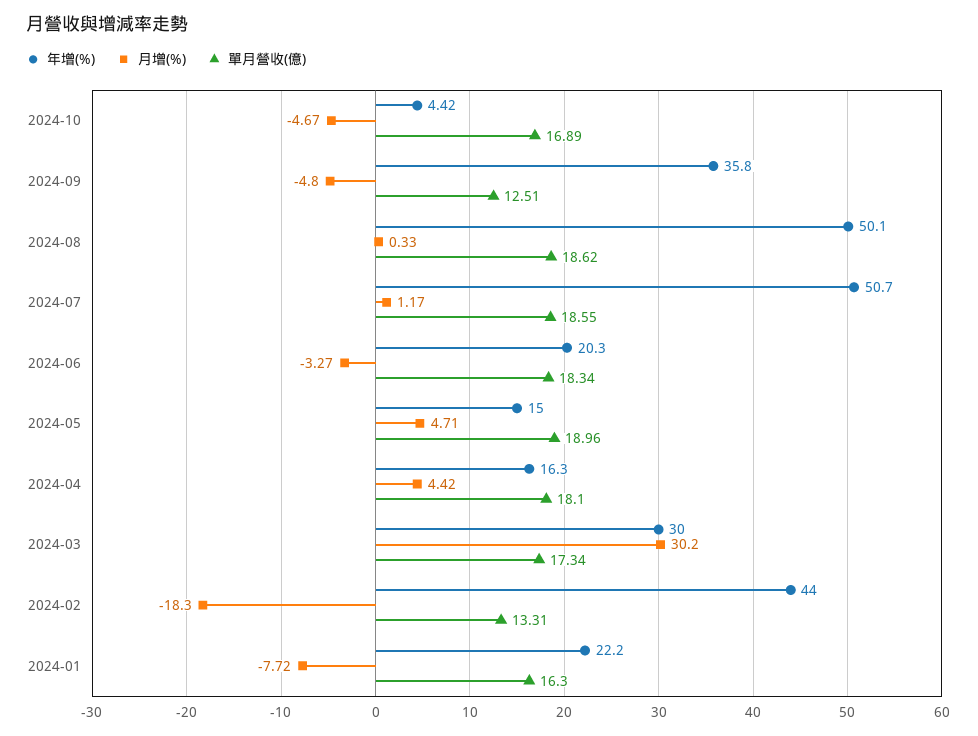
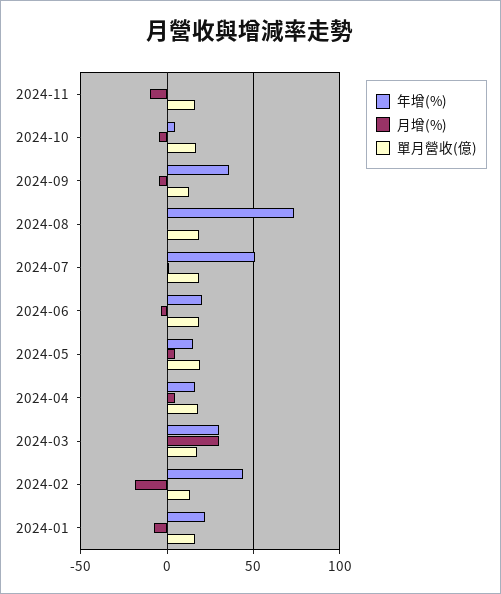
年增(%), 2024-08: 50.1 -> 75
年增(%), 2024-11: none -> 0
月增(%), 2024-11: none -> -10
單月營收(億), 2024-11: none -> 15

